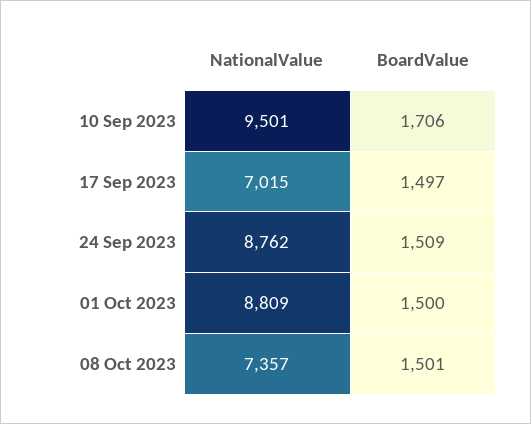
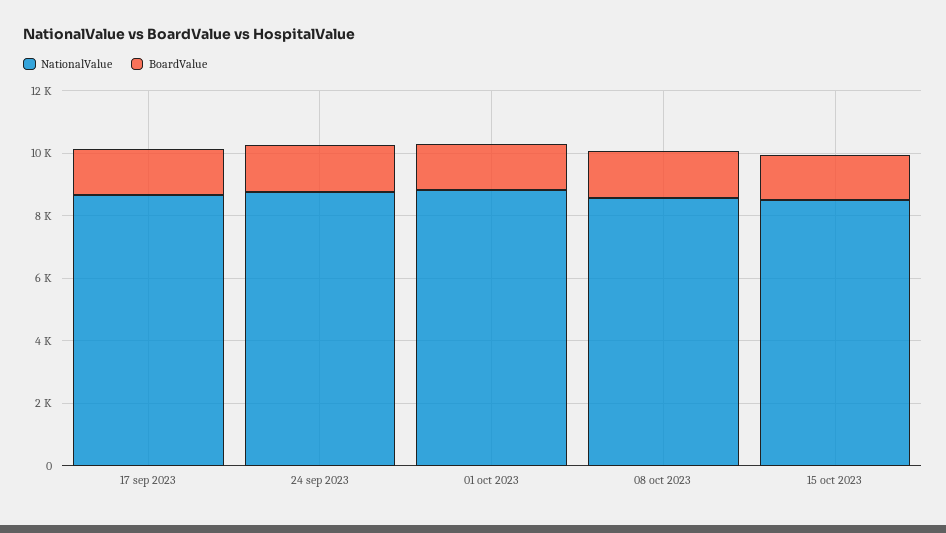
NationalValue, 10 Sep 2023: 9501 -> none
BoardValue, 10 Sep 2023: 1706 -> none
NationalValue, 17 Sep 2023: 7015 -> 8500
NationalValue, 08 Oct 2023: 7357 -> 8500
NationalValue, 15 oct 2023: none -> 8500
BoardValue, 15 oct 2023: none -> 1500

